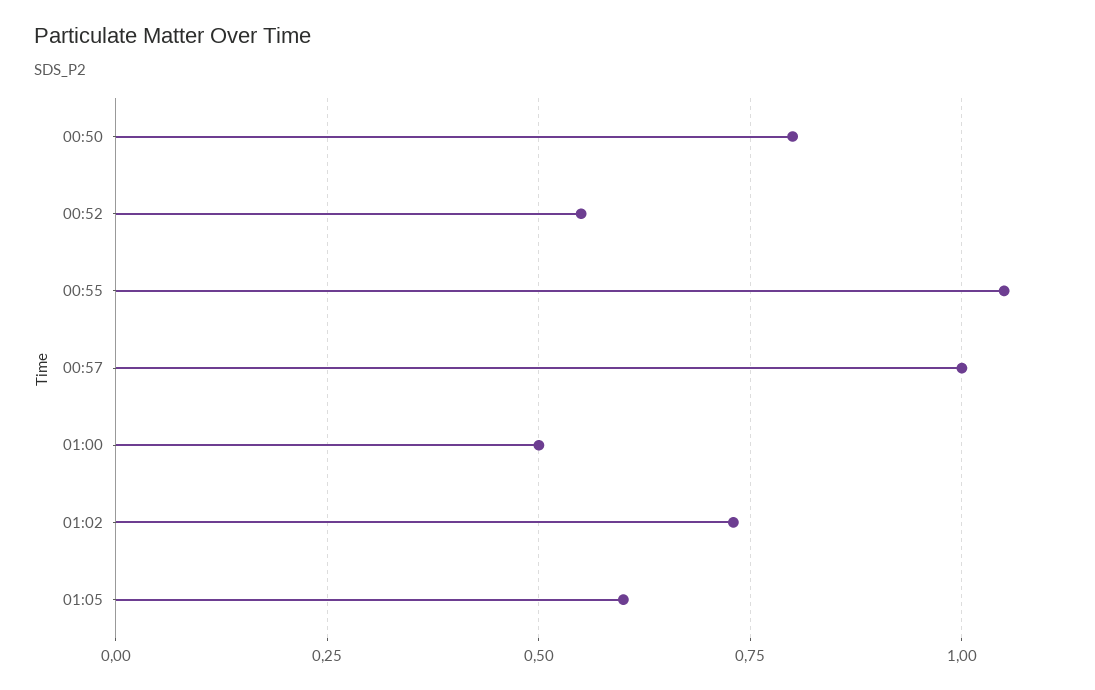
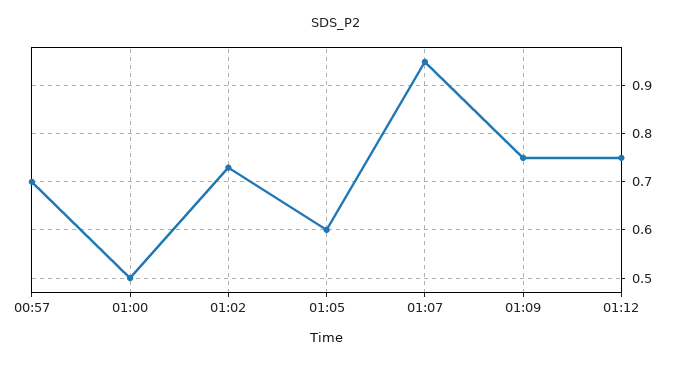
00:50: 0.8 -> none
00:52: 0.55 -> none
00:55: 1.05 -> none
00:57: 1 -> 0.7
01:07: none -> 0.95
01:09: none -> 0.75
01:12: none -> 0.75

